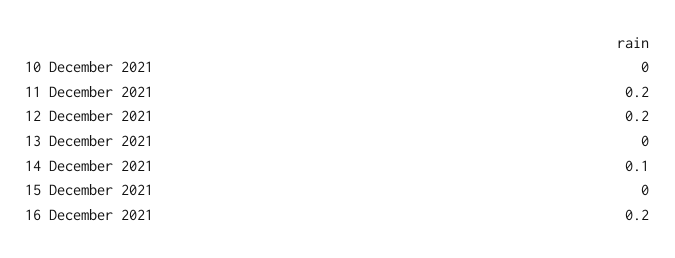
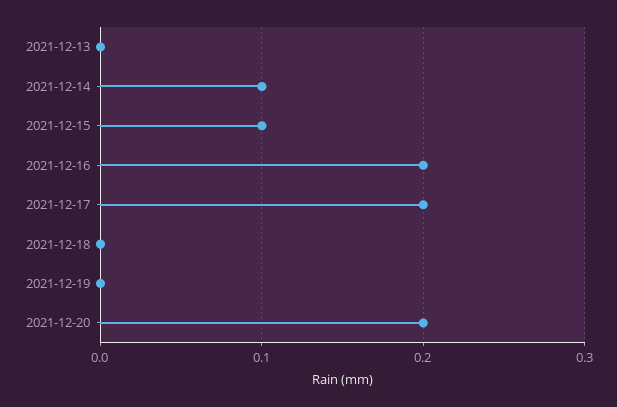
10 December 2021: 0 -> none
11 December 2021: 0.2 -> none
12 December 2021: 0.2 -> none
15 December 2021: 0 -> 0.1
2021-12-17: none -> 0.2
2021-12-18: none -> 0
2021-12-19: none -> 0
2021-12-20: none -> 0.2

